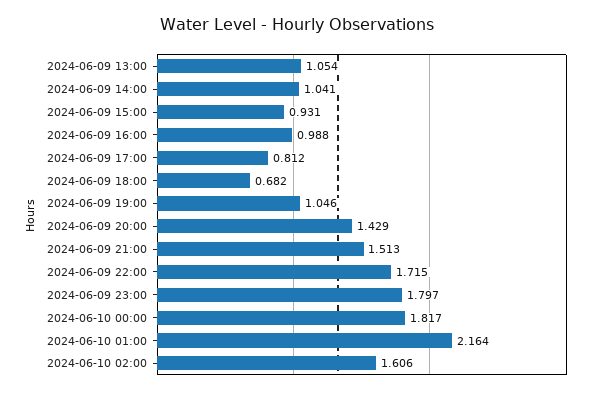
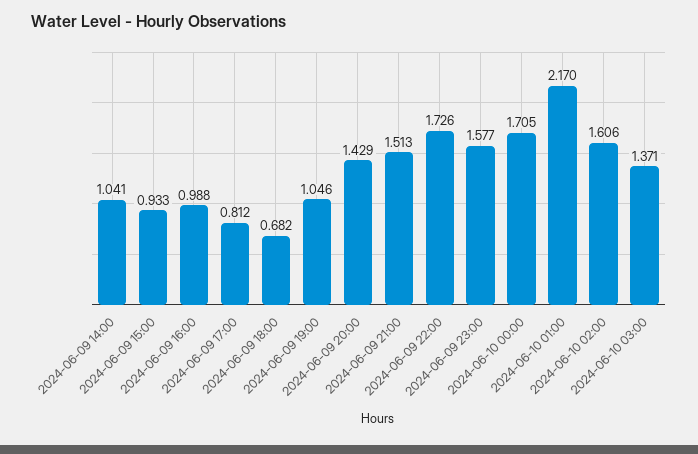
2024-06-09 13:00: 1.054 -> none
2024-06-09 15:00: 0.931 -> 0.933
2024-06-09 22:00: 1.715 -> 1.726
2024-06-09 23:00: 1.797 -> 1.577
2024-06-10 00:00: 1.817 -> 1.705
2024-06-10 01:00: 2.164 -> 2.17
2024-06-10 03:00: none -> 1.371

